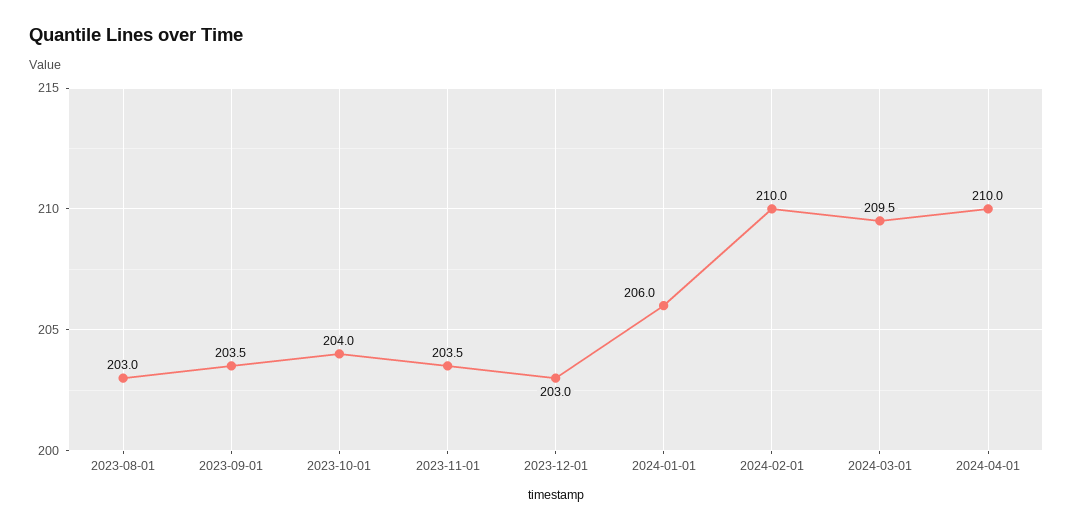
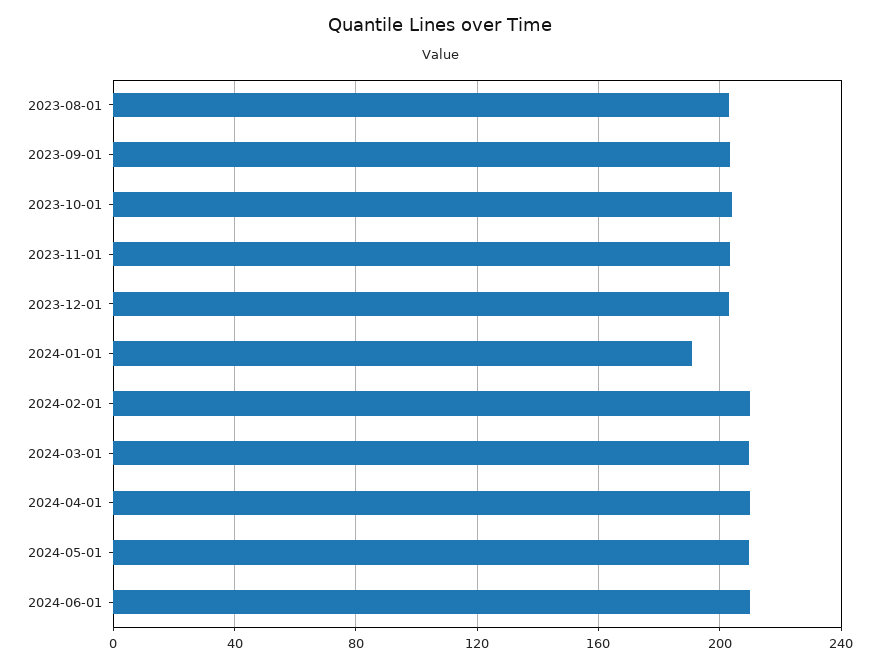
2024-01-01: 206 -> 190
2024-05-01: none -> 210
2024-06-01: none -> 210

